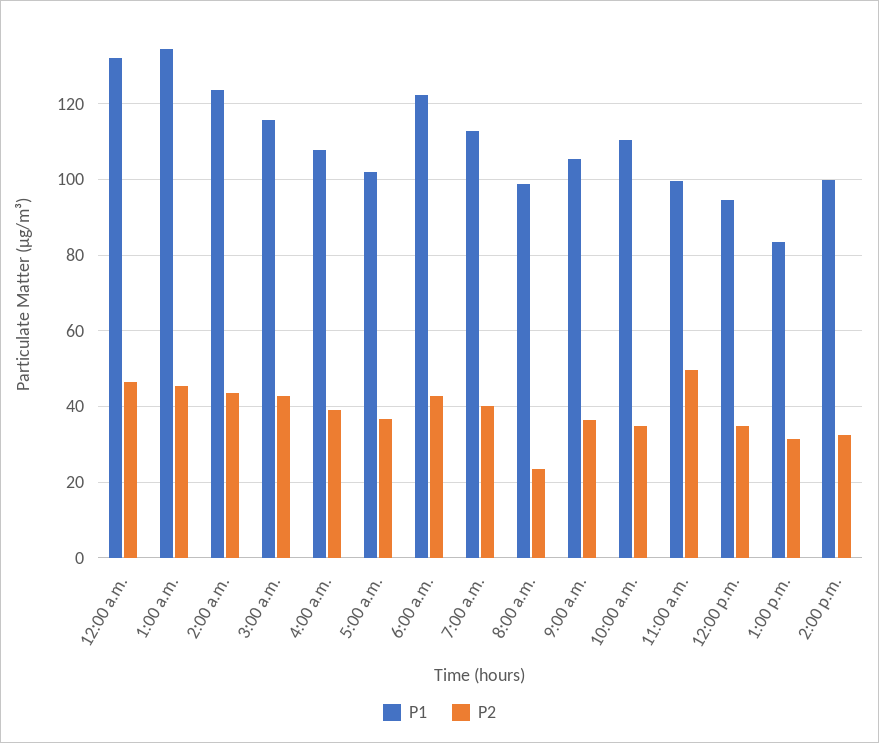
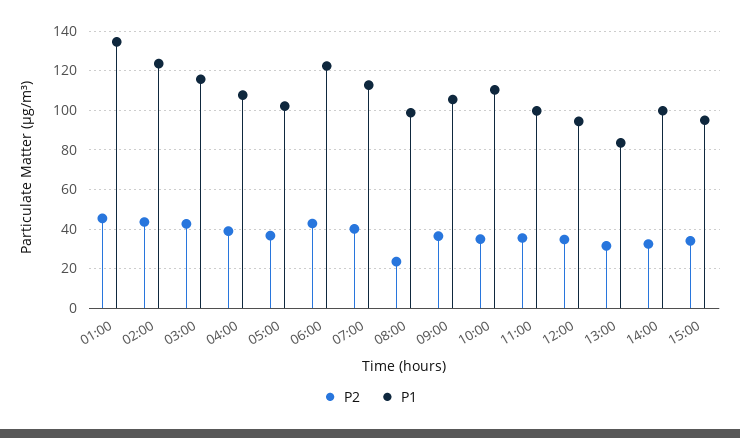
P1, 12:00 a.m.: 132 -> none
P2, 12:00 a.m.: 46 -> none
P2, 11:00 a.m.: 50 -> 35
P2, 15:00: none -> 35
P1, 15:00: none -> 95

